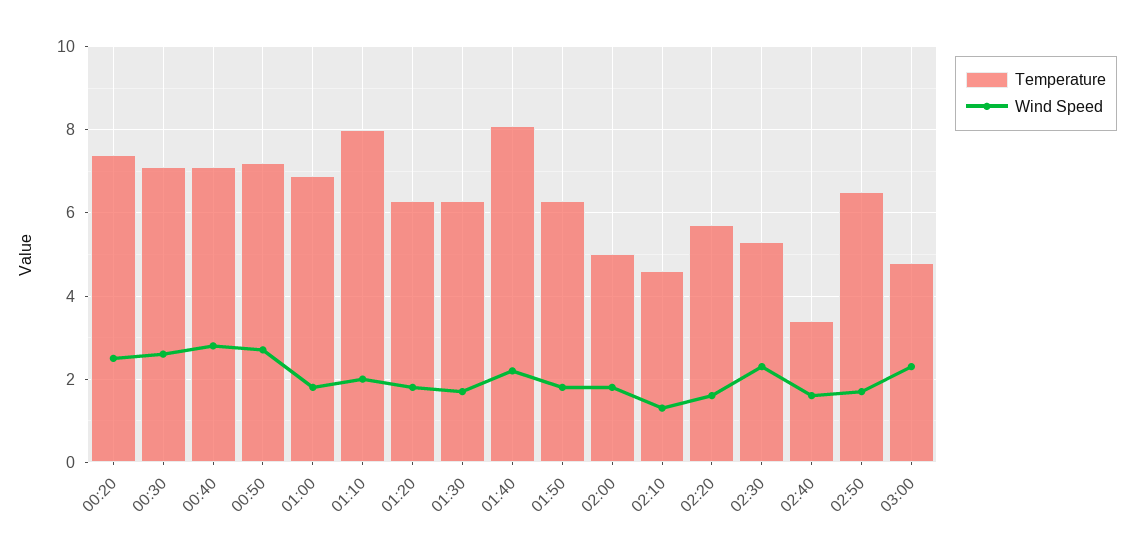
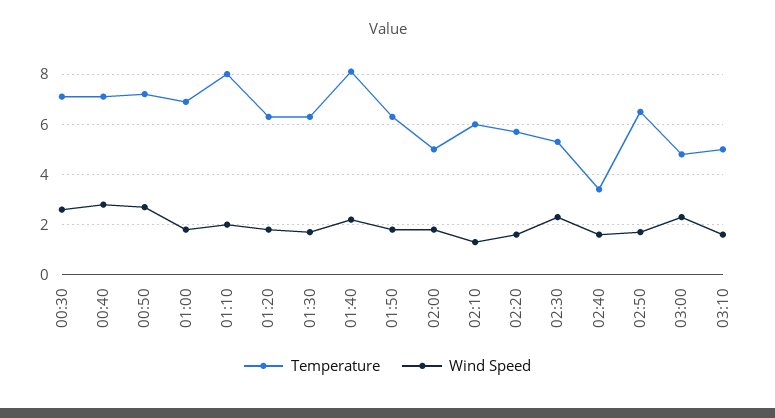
Temperature, 00:20: 7.5 -> none
Wind Speed, 00:20: 2.5 -> none
Temperature, 02:10: 4.5 -> 6
Temperature, 03:10: none -> 5
Wind Speed, 03:10: none -> 1.5

